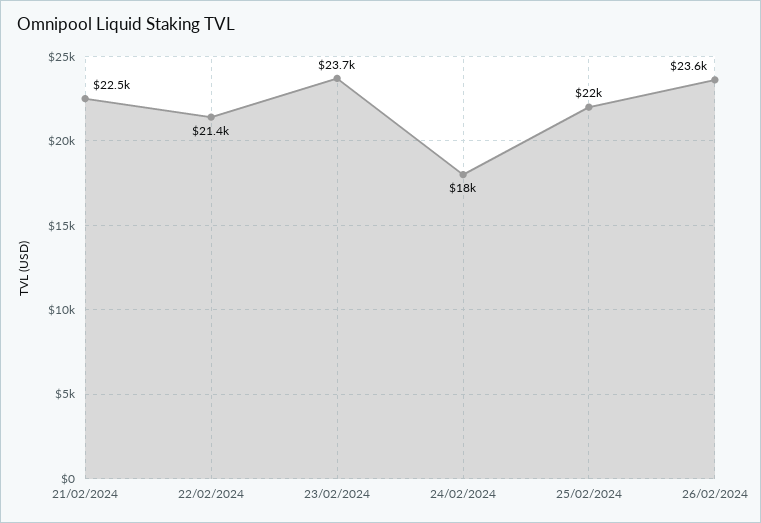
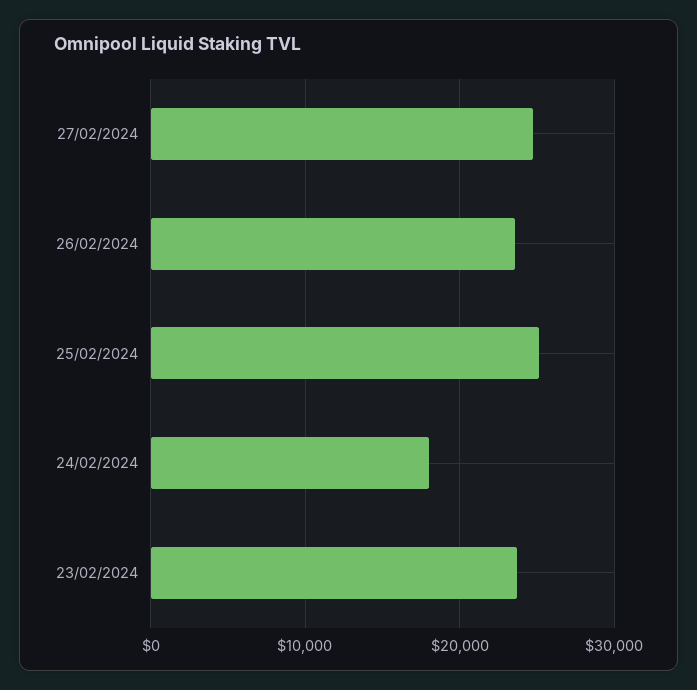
21/02/2024: 22500 -> none
22/02/2024: 21400 -> none
25/02/2024: 22000 -> 25000
27/02/2024: none -> 25000

